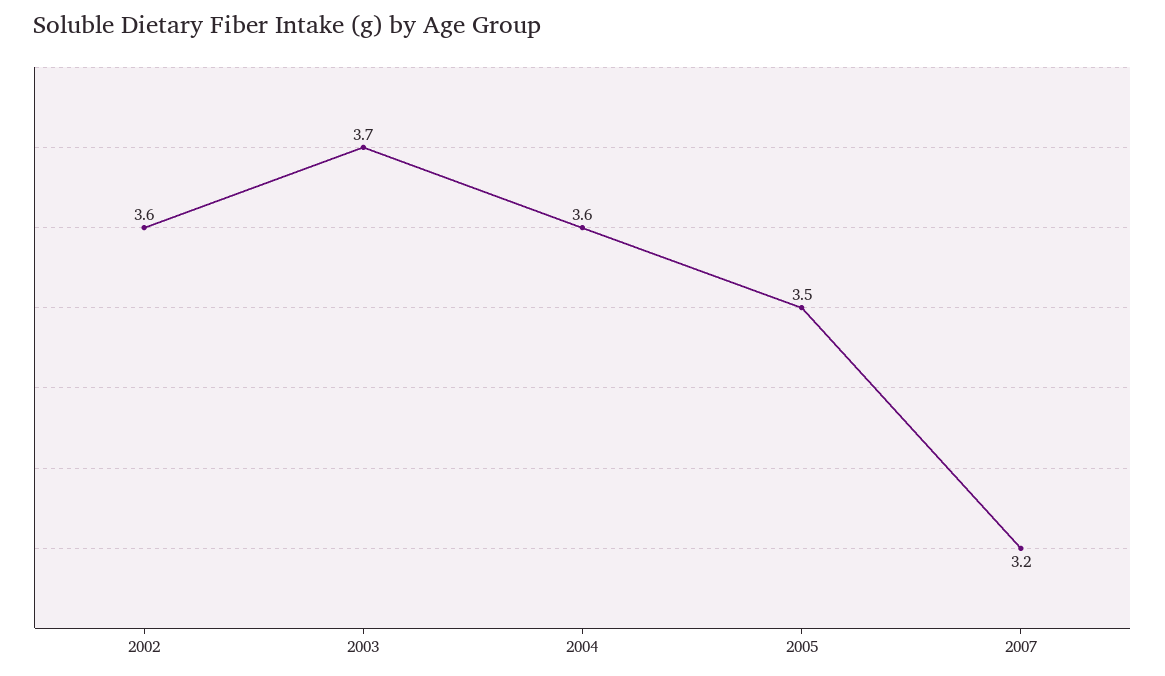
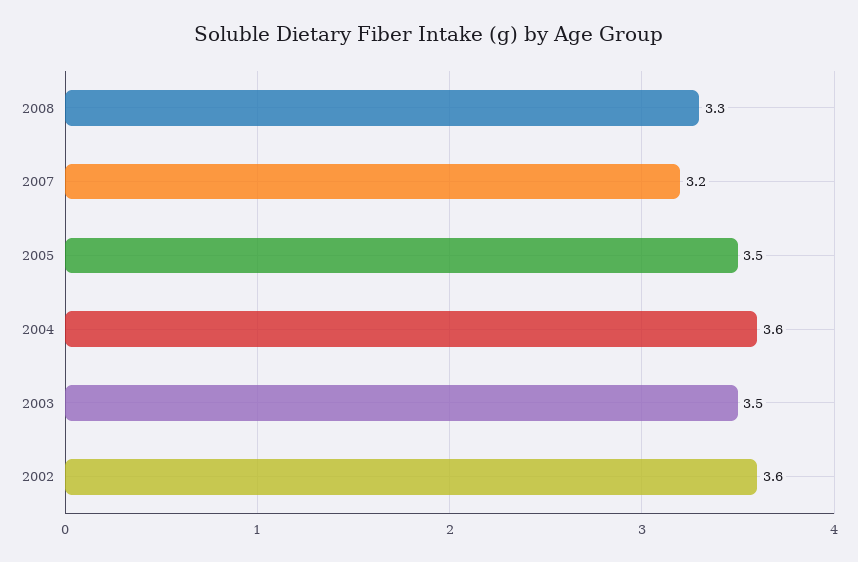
2003: 3.7 -> 3.5
2008: none -> 3.3

